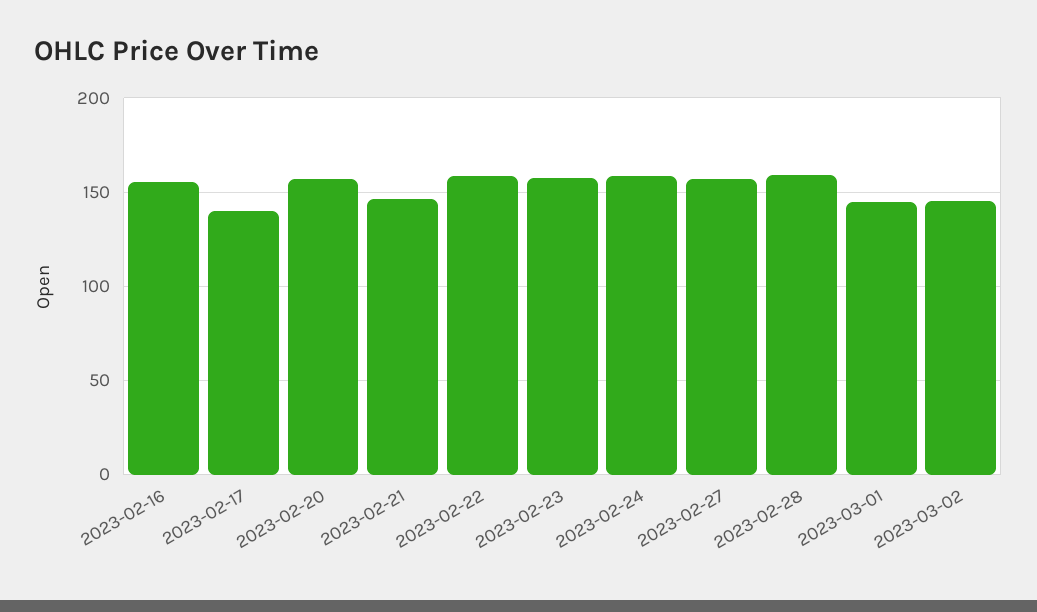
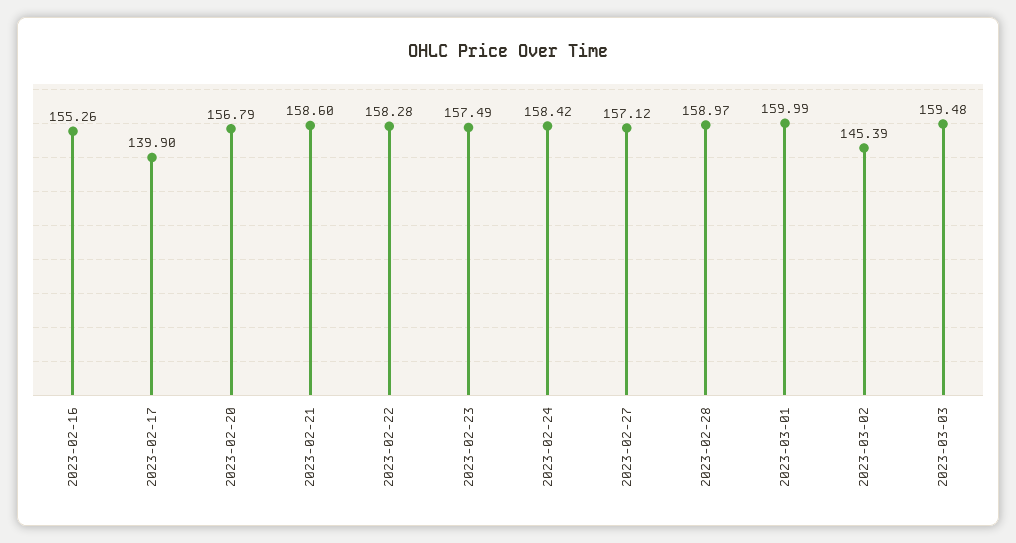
2023-02-21: 145 -> 158.6
2023-03-01: 145 -> 159.99
2023-03-03: none -> 159.48

